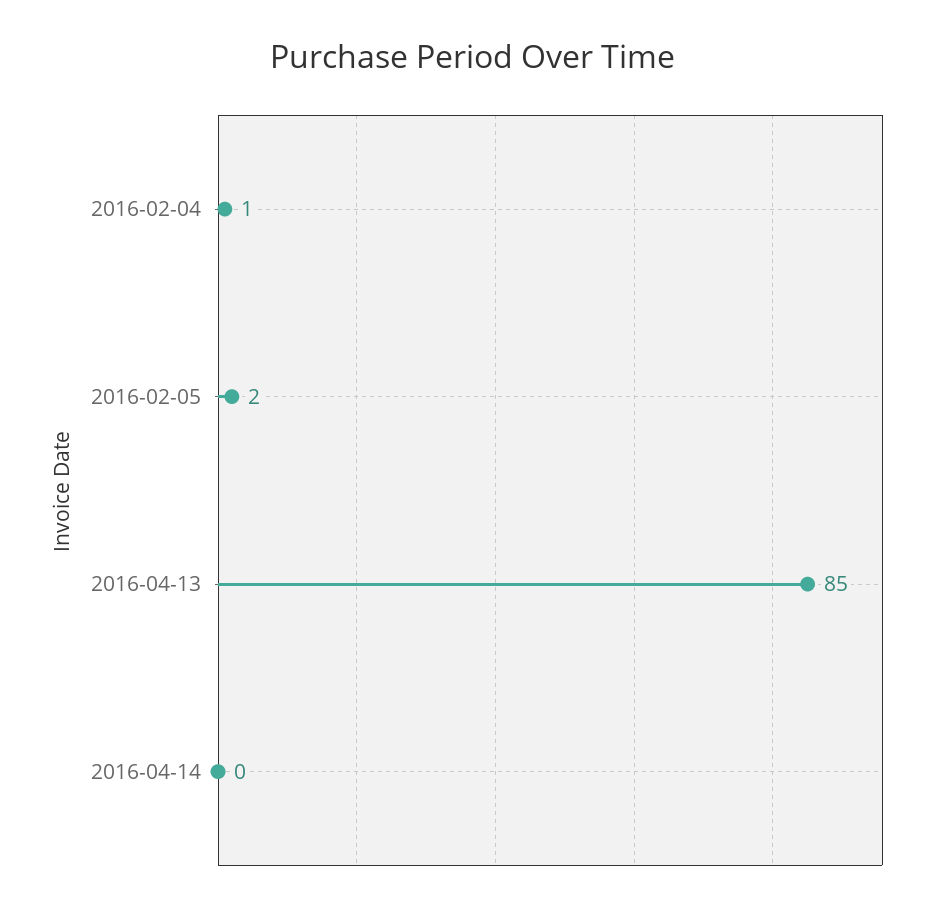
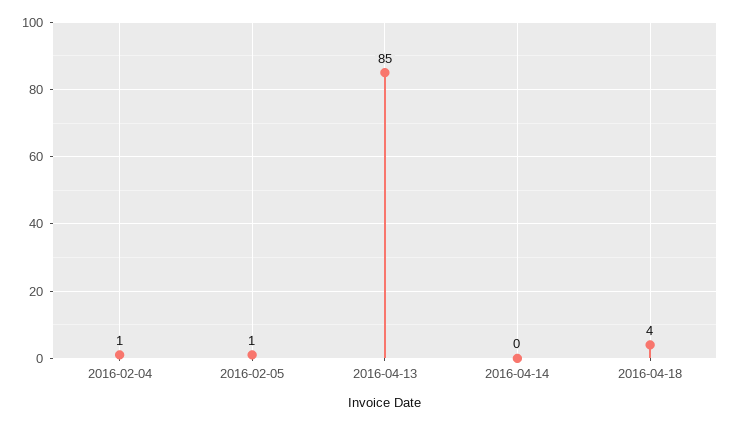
2016-02-05: 2 -> 1
2016-04-18: none -> 4

